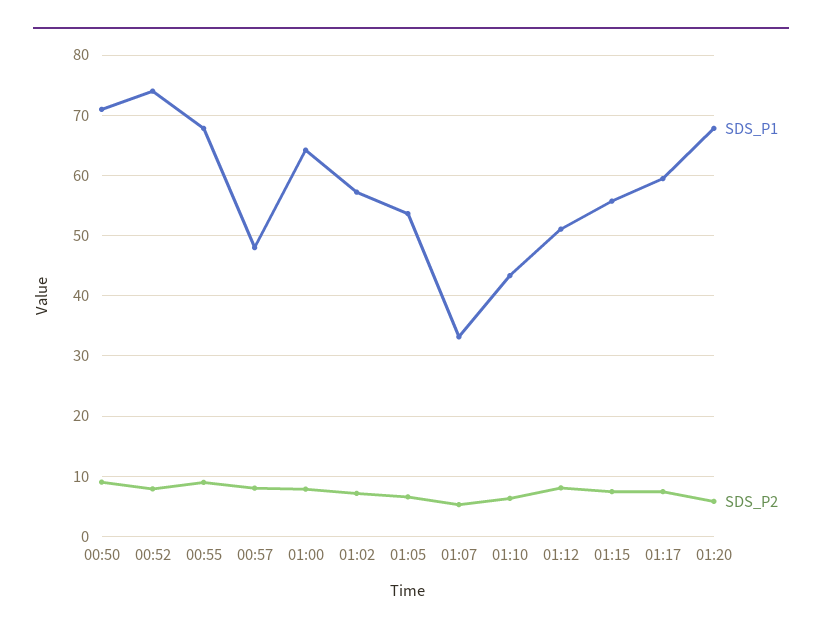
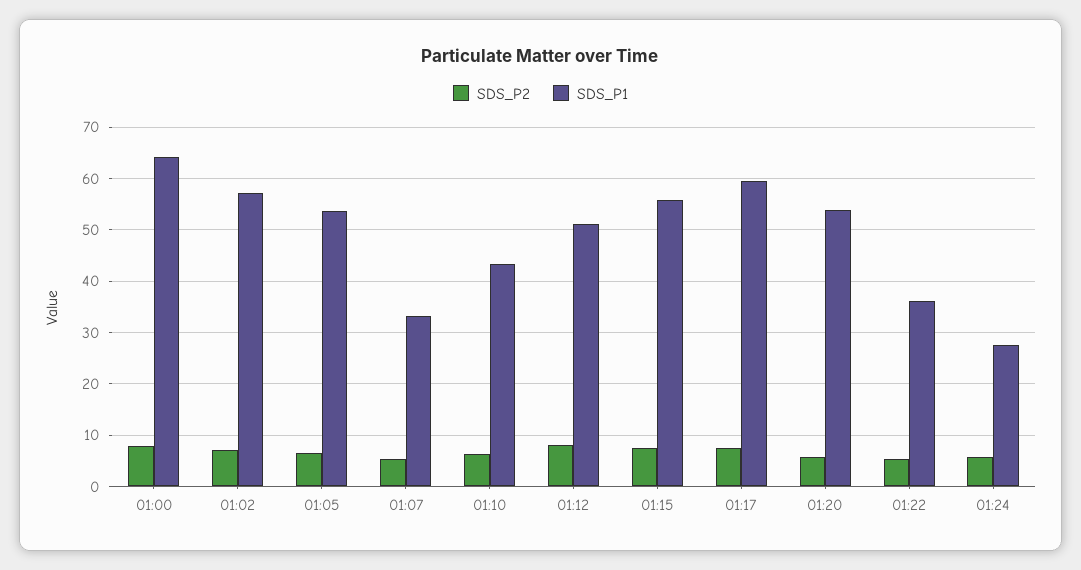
SDS_P1, 00:50: 71 -> none
SDS_P2, 00:50: 9 -> none
SDS_P1, 00:52: 74 -> none
SDS_P2, 00:52: 8 -> none
SDS_P1, 00:55: 68 -> none
SDS_P2, 00:55: 9 -> none
SDS_P1, 00:57: 48 -> none
SDS_P2, 00:57: 8 -> none
SDS_P1, 01:20: 68 -> 54
SDS_P2, 01:22: none -> 6
SDS_P1, 01:22: none -> 36
SDS_P2, 01:24: none -> 6
SDS_P1, 01:24: none -> 28

